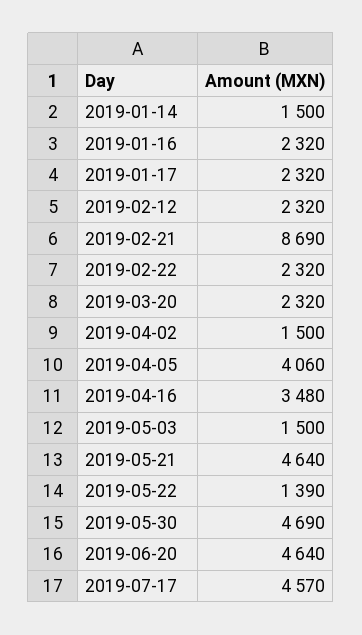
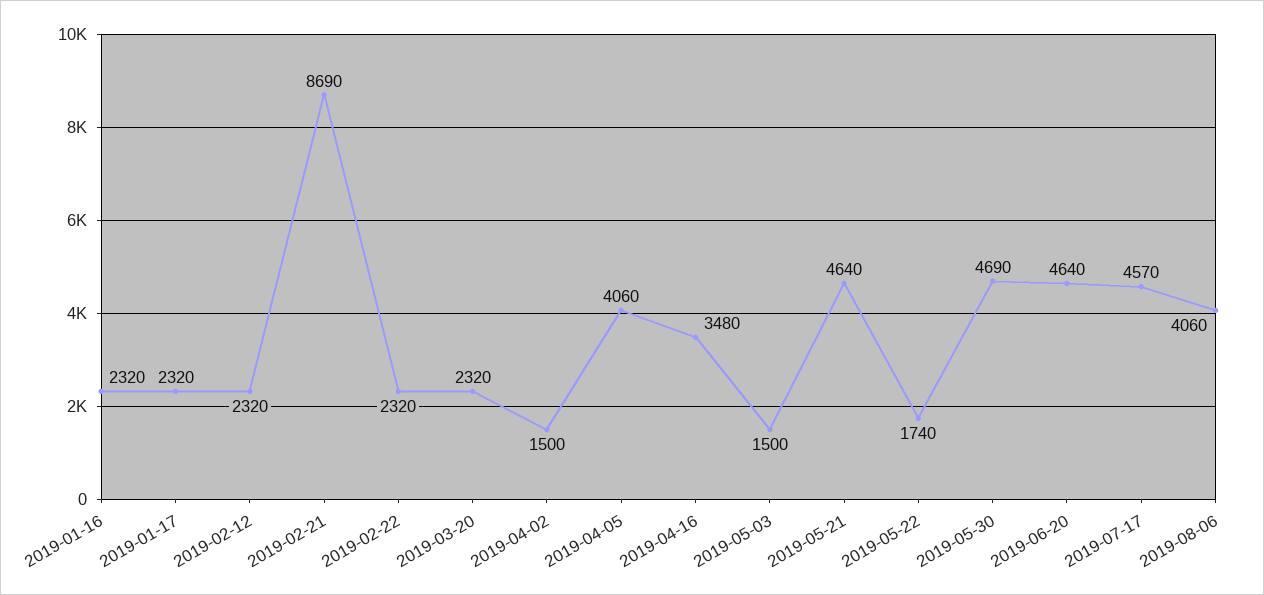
2019-01-14: 1500 -> none
2019-05-22: 1390 -> 1740
2019-08-06: none -> 4060

